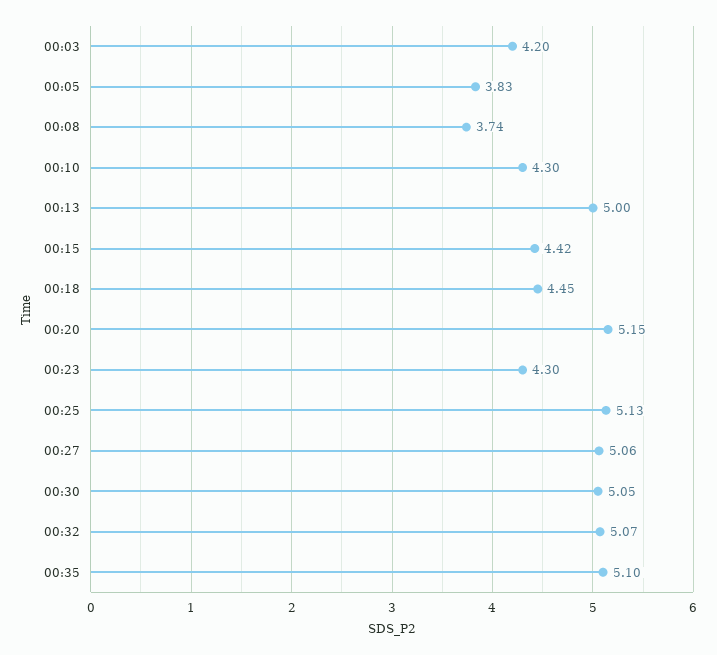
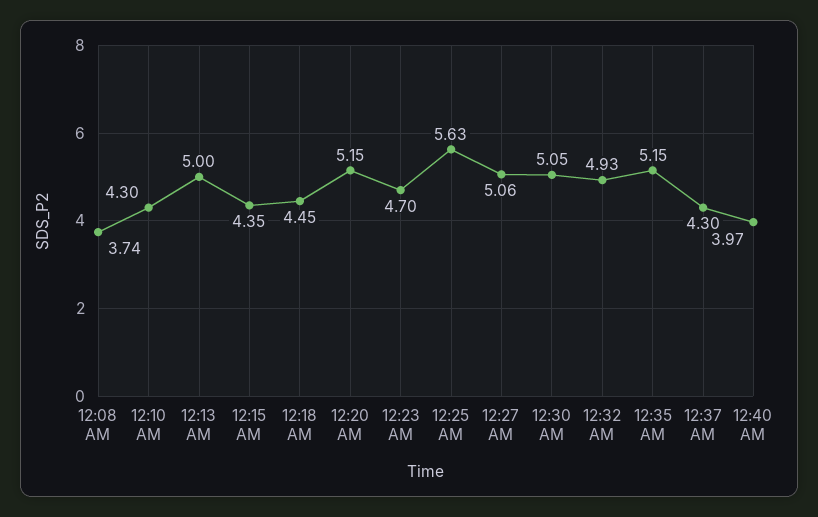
00:03: 4.2 -> none
00:05: 3.83 -> none
00:15: 4.42 -> 4.35
00:23: 4.3 -> 4.7
00:25: 5.13 -> 5.63
00:32: 5.07 -> 4.93
00:35: 5.1 -> 5.15
12:37 AM: none -> 4.3
12:40 AM: none -> 3.97

